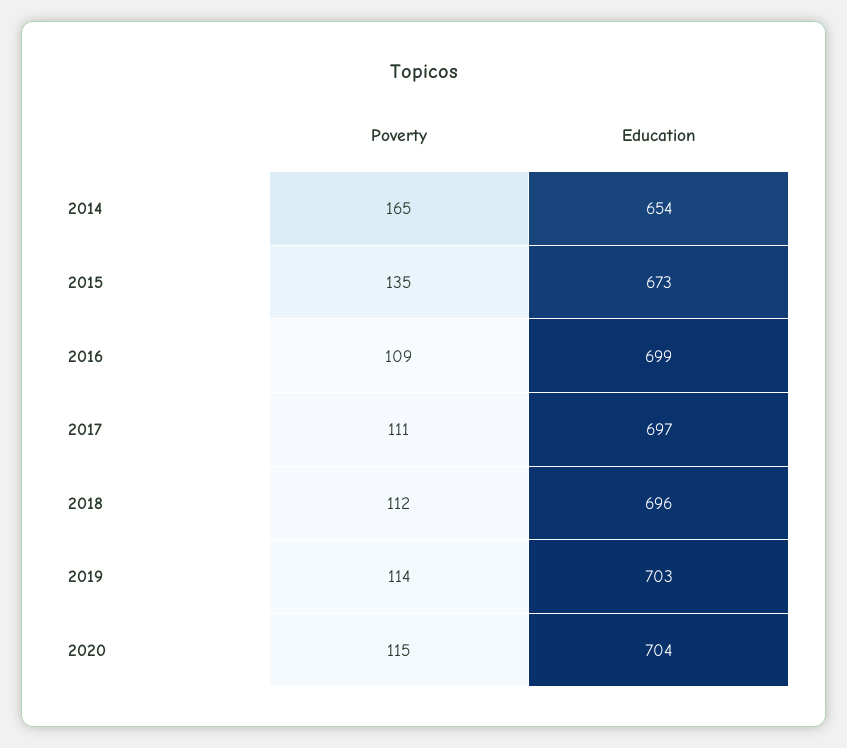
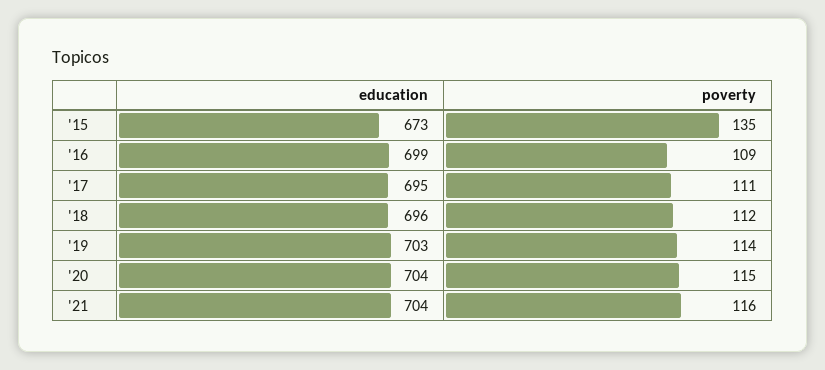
Poverty, 2014: 165 -> none
Education, 2014: 654 -> none
Education, 2017: 697 -> 695
Education, '21: none -> 704
Poverty, '21: none -> 116

